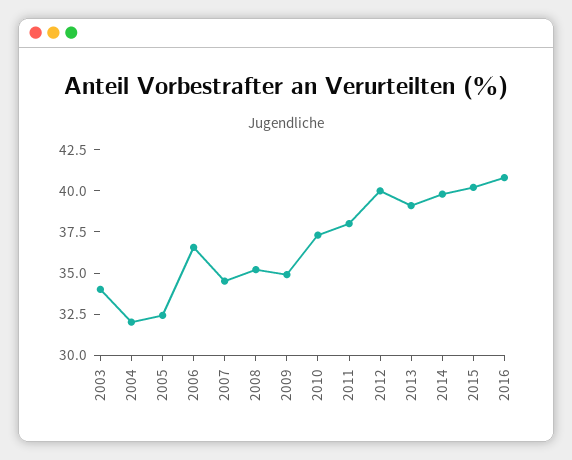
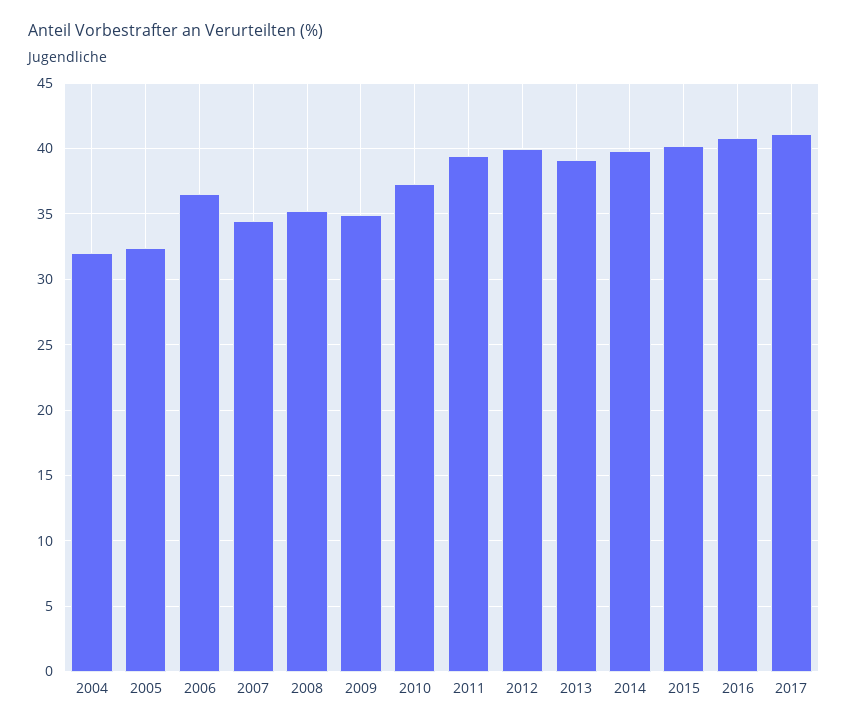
2003: 34 -> none
2011: 38 -> 39.5
2017: none -> 41

